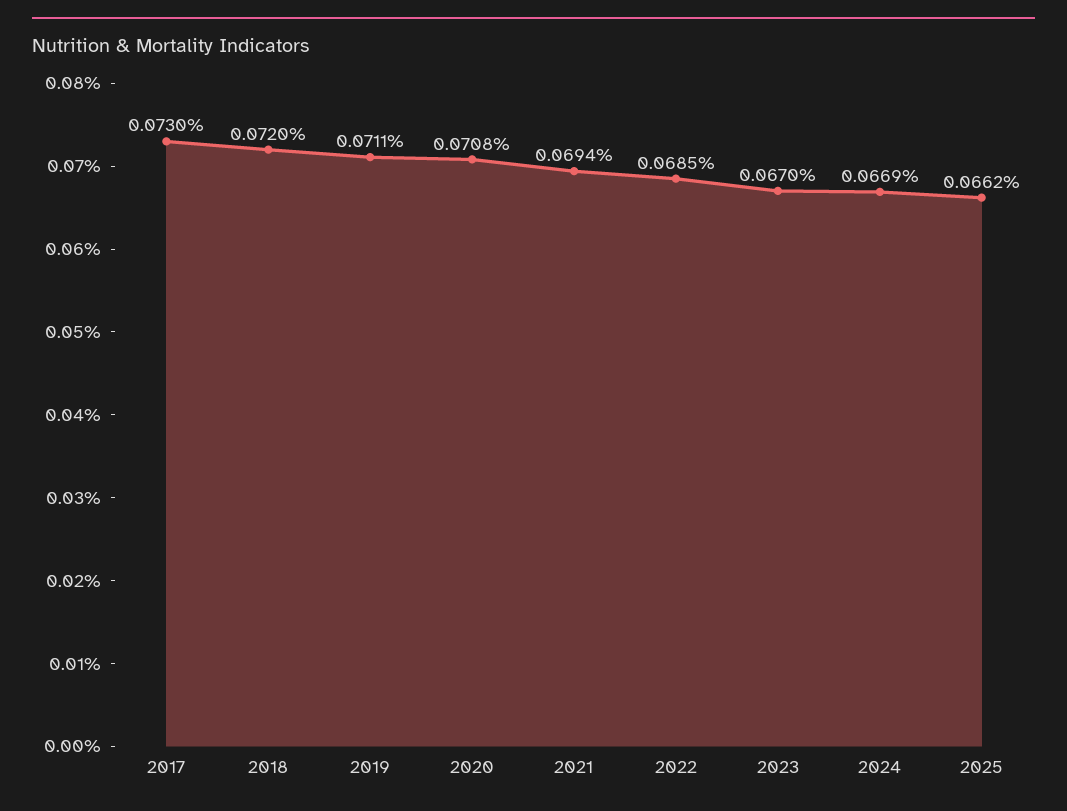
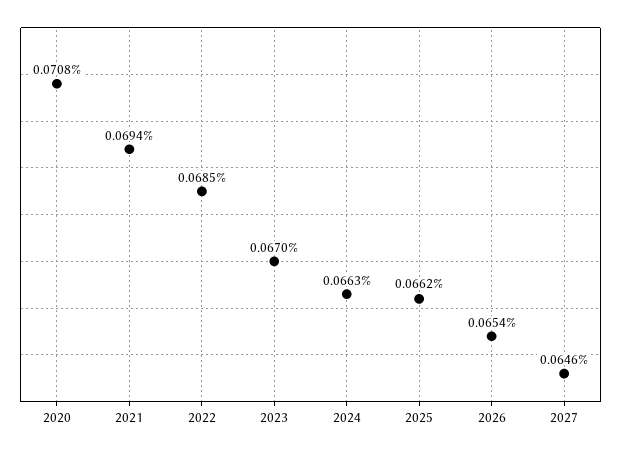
2017: 0.073 -> none
2018: 0.072 -> none
2019: 0.0711 -> none
2024: 0.0669 -> 0.0663
2026: none -> 0.0654
2027: none -> 0.0646

